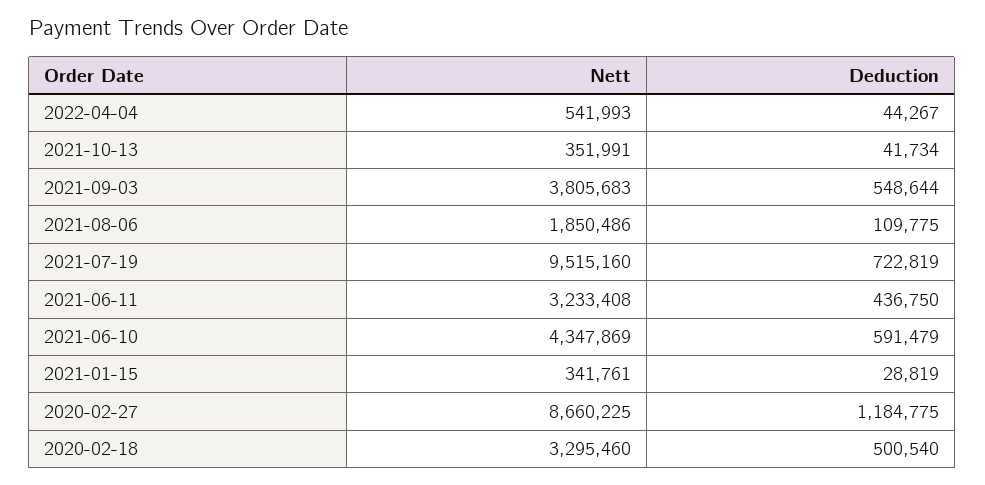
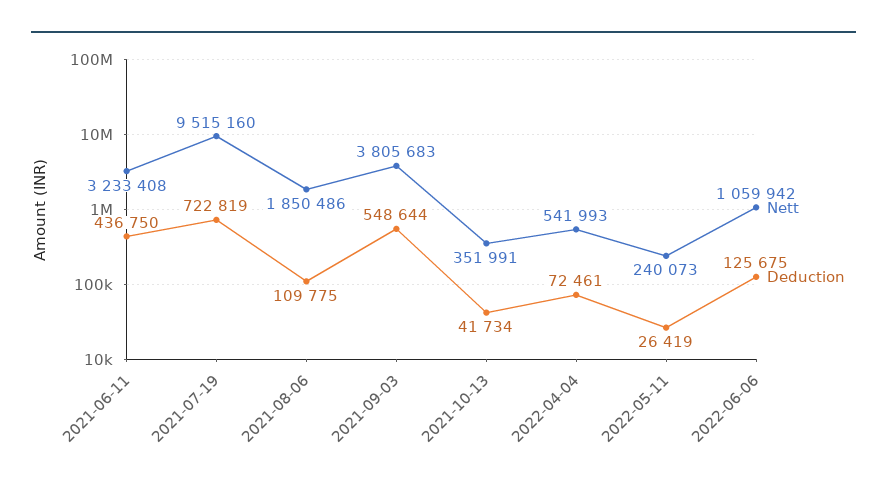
Deduction, 2022-04-04: 44267 -> 72461
Nett, 2021-06-10: 4347869 -> none
Deduction, 2021-06-10: 591479 -> none
Nett, 2021-01-15: 341761 -> none
Deduction, 2021-01-15: 28819 -> none
Nett, 2020-02-27: 8660225 -> none
Deduction, 2020-02-27: 1184775 -> none
Nett, 2020-02-18: 3295460 -> none
Deduction, 2020-02-18: 500540 -> none
Nett, 2022-05-11: none -> 240073
Deduction, 2022-05-11: none -> 26419
Nett, 2022-06-06: none -> 1059942
Deduction, 2022-06-06: none -> 125675

